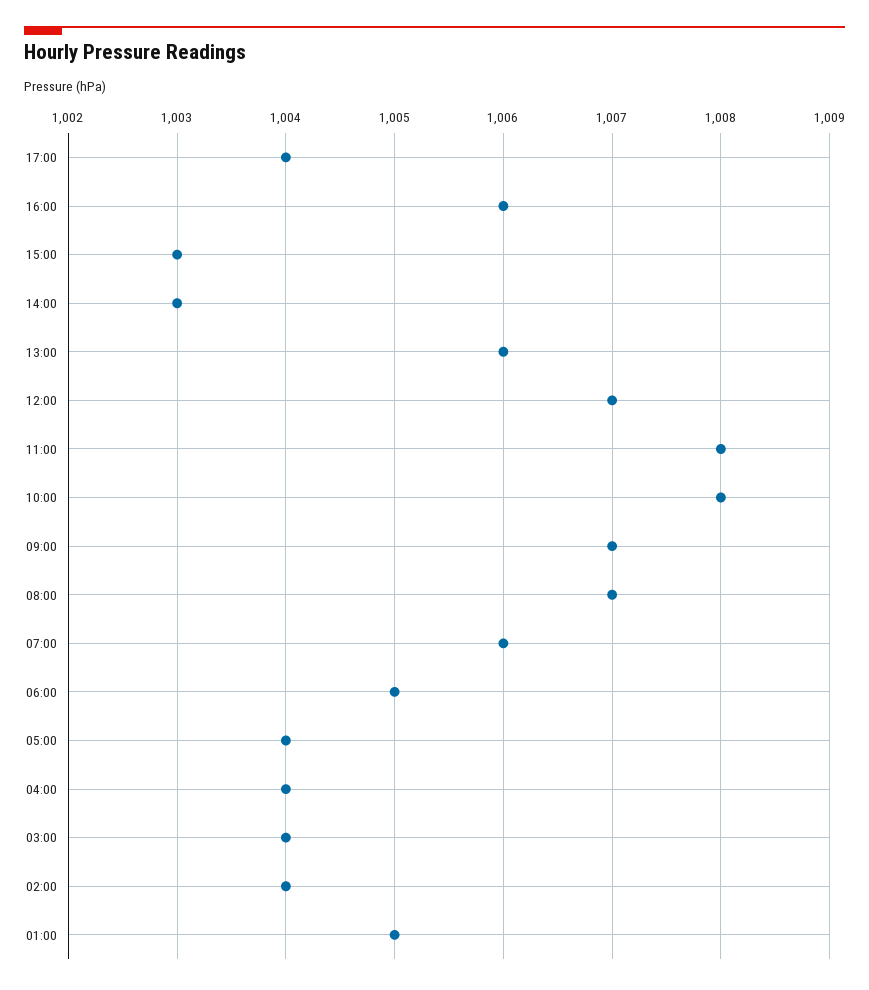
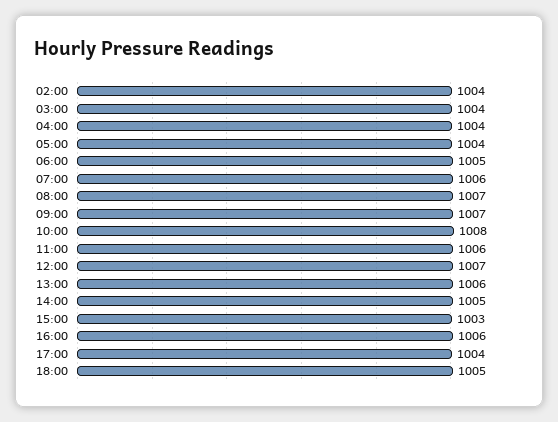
14:00: 1003 -> 1005
11:00: 1008 -> 1006
01:00: 1005 -> none
18:00: none -> 1005

